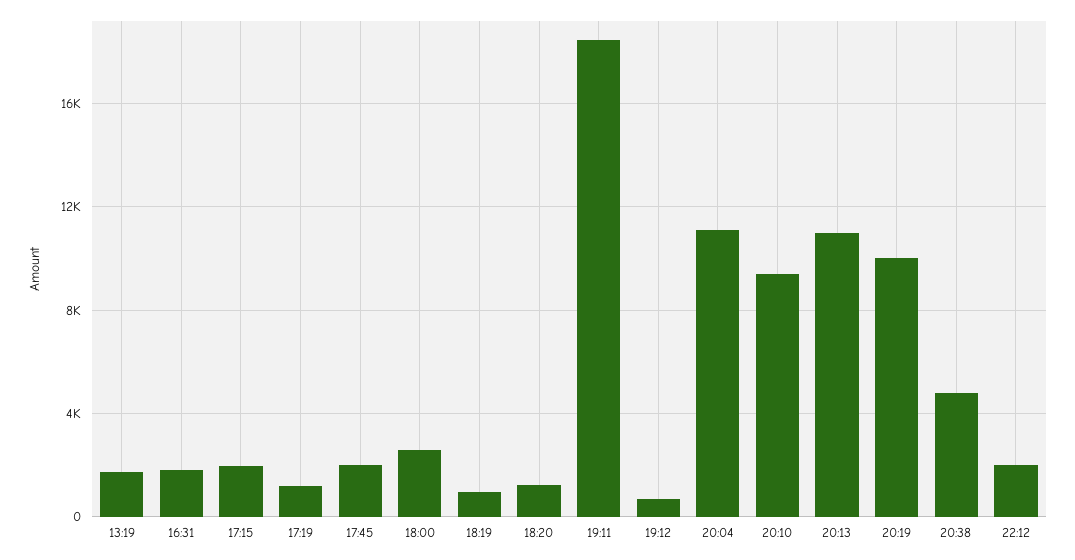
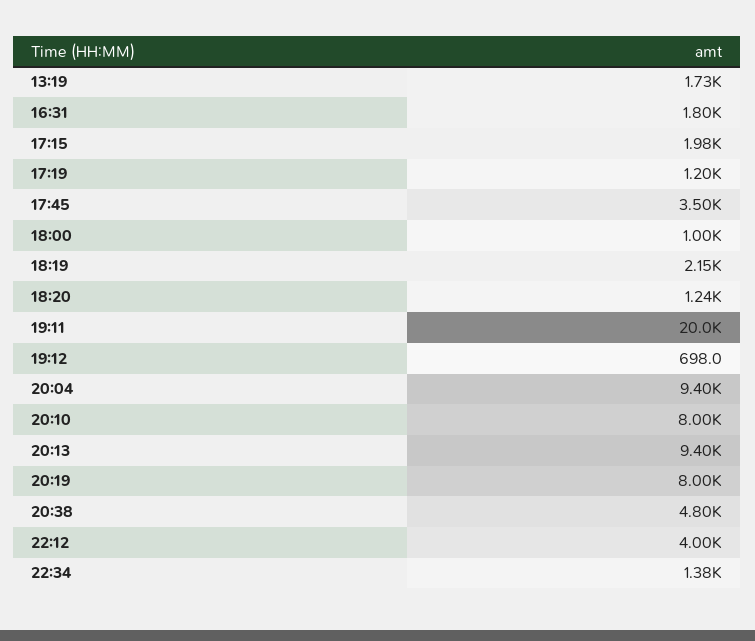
17:45: 2000 -> 3500
18:00: 2500 -> 1000
18:19: 1000 -> 2150
19:11: 18500 -> 20000
20:04: 11000 -> 9400
20:10: 9500 -> 8000
20:13: 11000 -> 9400
20:19: 10000 -> 8000
22:12: 2000 -> 4000
22:34: none -> 1380

